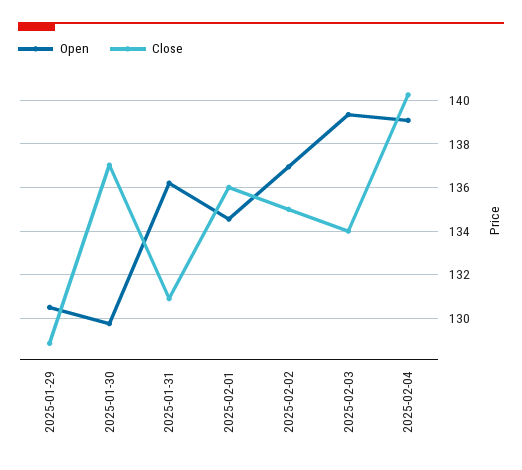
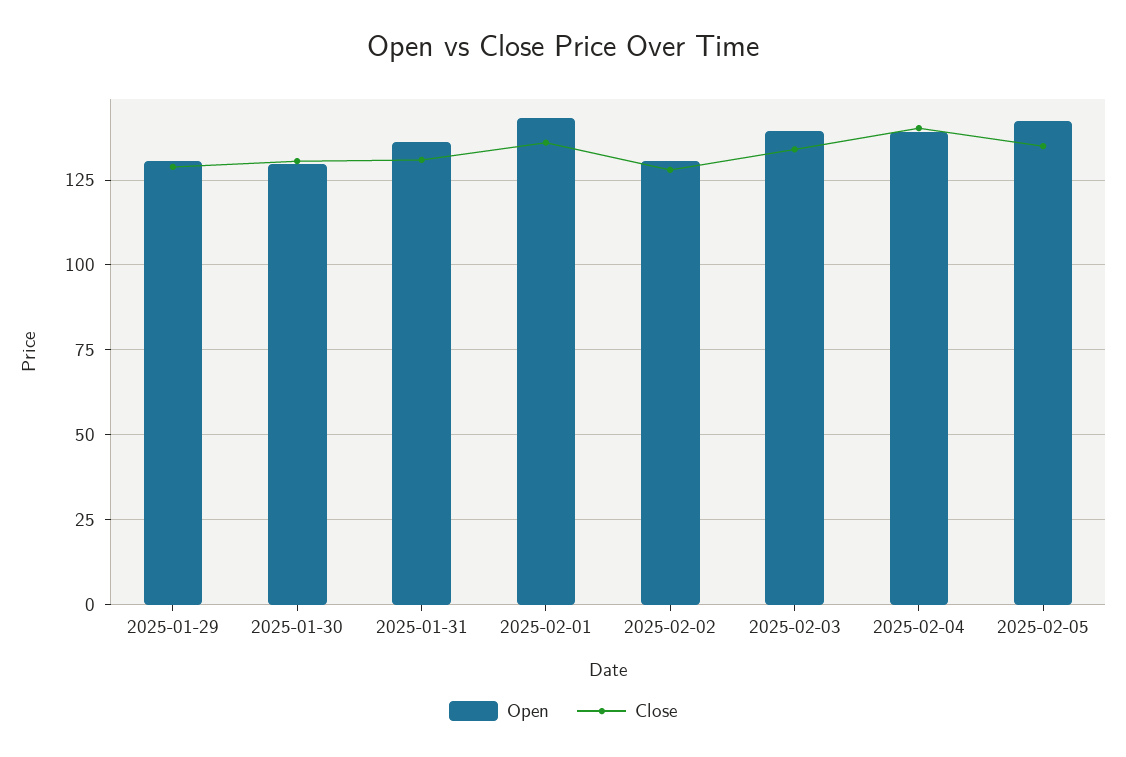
Close, 2025-01-30: 137 -> 130
Open, 2025-02-01: 134.5 -> 142.5
Open, 2025-02-02: 137 -> 130
Close, 2025-02-02: 135 -> 127.5
Open, 2025-02-05: none -> 142.5
Close, 2025-02-05: none -> 135

